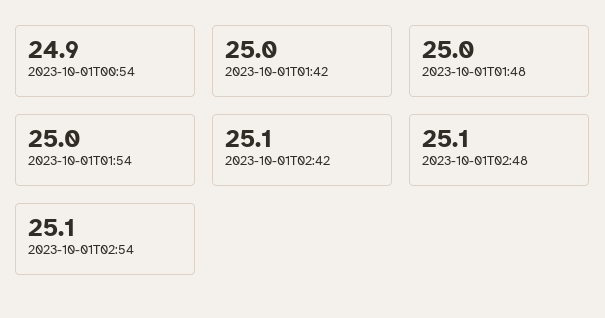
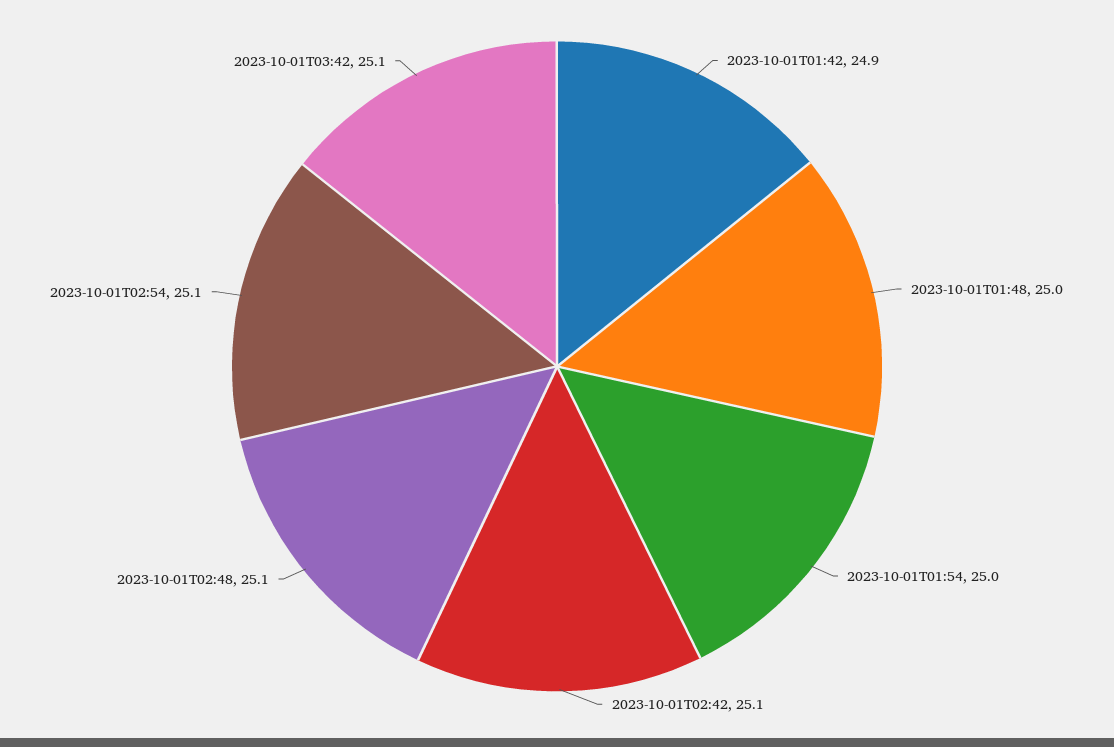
2023-10-01T00:54: 24.9 -> none
2023-10-01T01:42: 25 -> 24.9
2023-10-01T03:42: none -> 25.1

